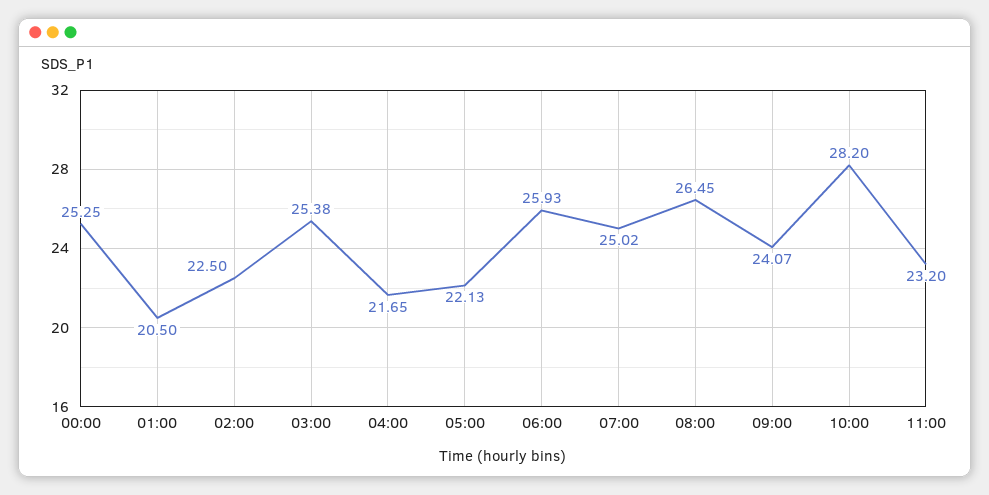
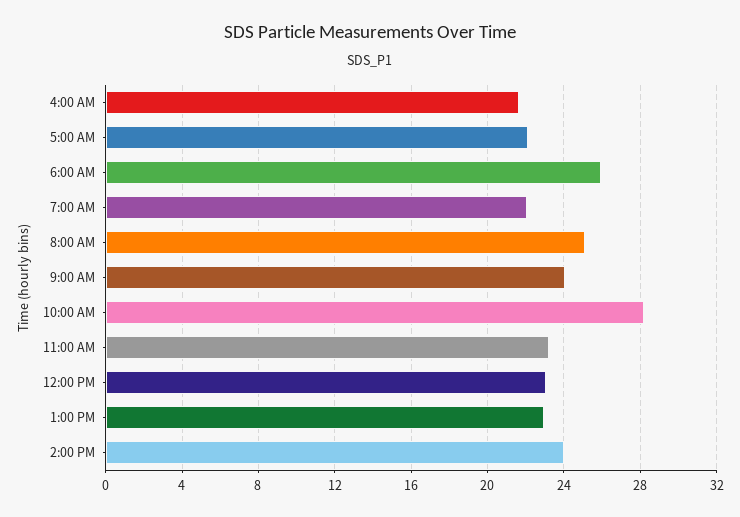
00:00: 25.25 -> none
01:00: 20.5 -> none
02:00: 22.5 -> none
03:00: 25.38 -> none
07:00: 25.02 -> 22
08:00: 26.45 -> 25
12:00 PM: none -> 23
1:00 PM: none -> 23
2:00 PM: none -> 24

